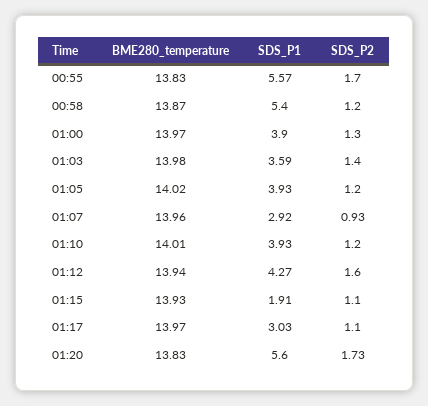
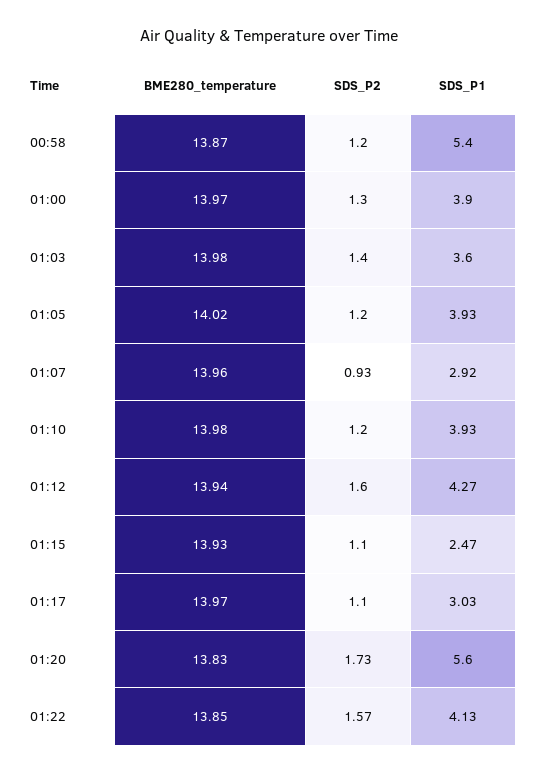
BME280_temperature, 00:55: 13.83 -> none
SDS_P1, 00:55: 5.57 -> none
SDS_P2, 00:55: 1.7 -> none
SDS_P1, 01:03: 3.59 -> 3.6
BME280_temperature, 01:10: 14.01 -> 13.98
SDS_P1, 01:15: 1.91 -> 2.47
BME280_temperature, 01:22: none -> 13.85
SDS_P2, 01:22: none -> 1.57
SDS_P1, 01:22: none -> 4.13

